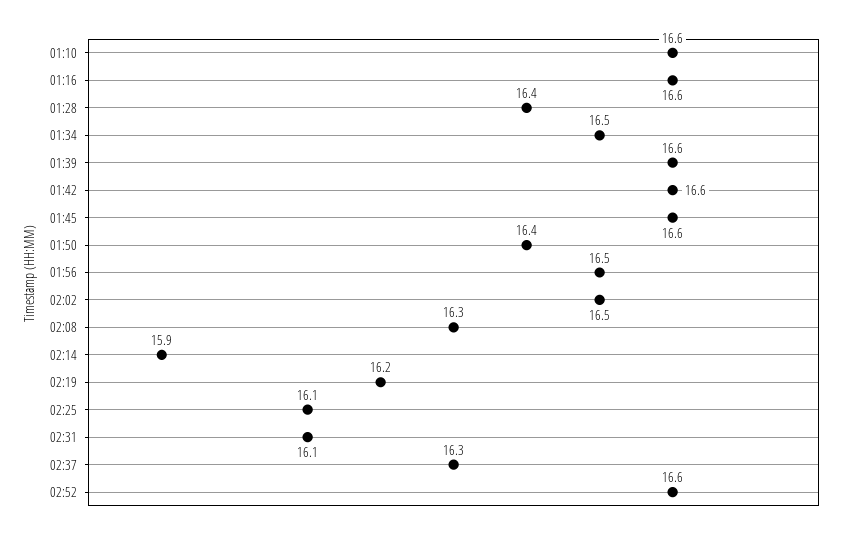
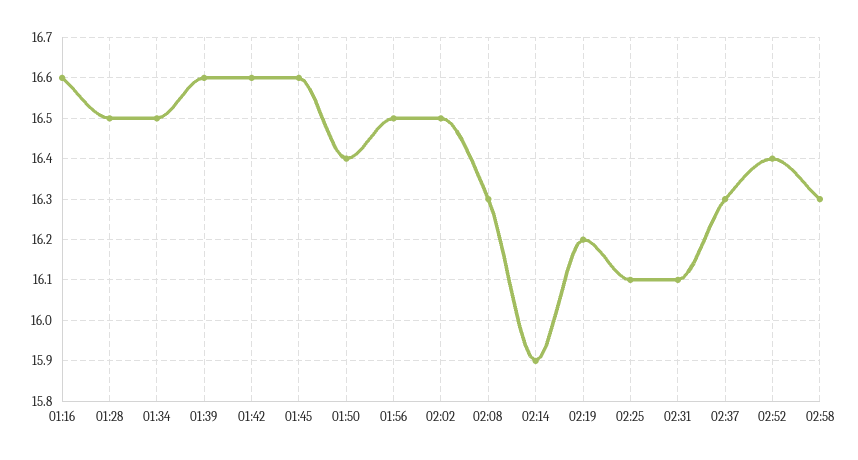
01:10: 16.6 -> none
01:28: 16.4 -> 16.5
02:52: 16.6 -> 16.4
02:58: none -> 16.3

